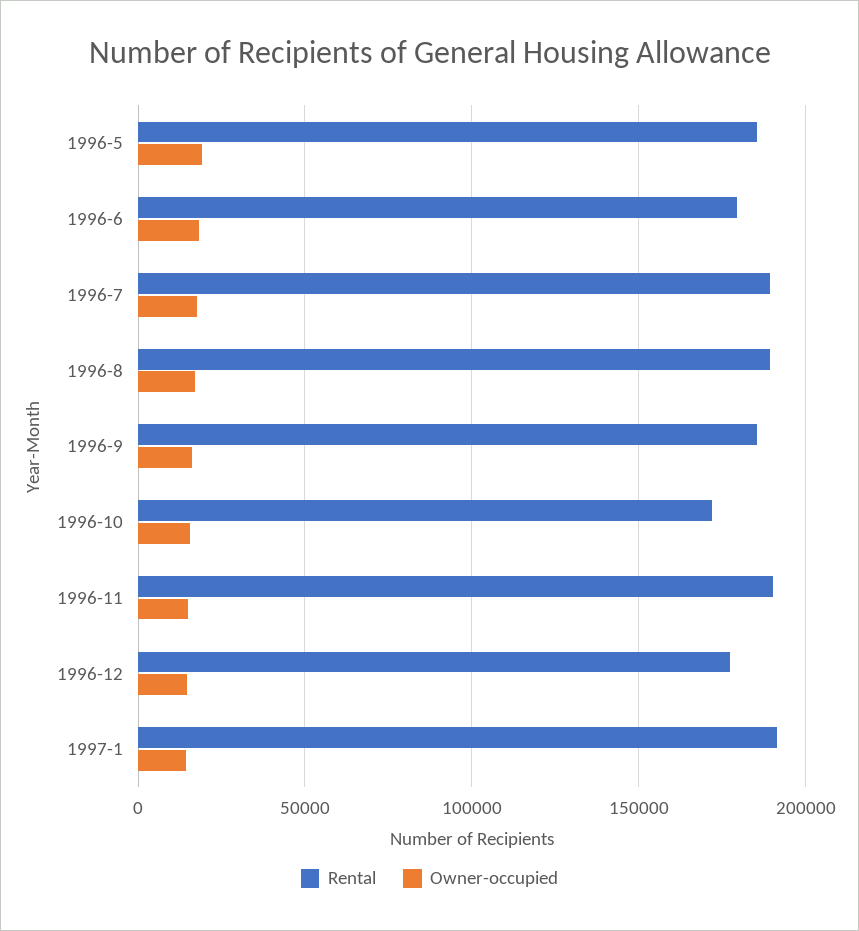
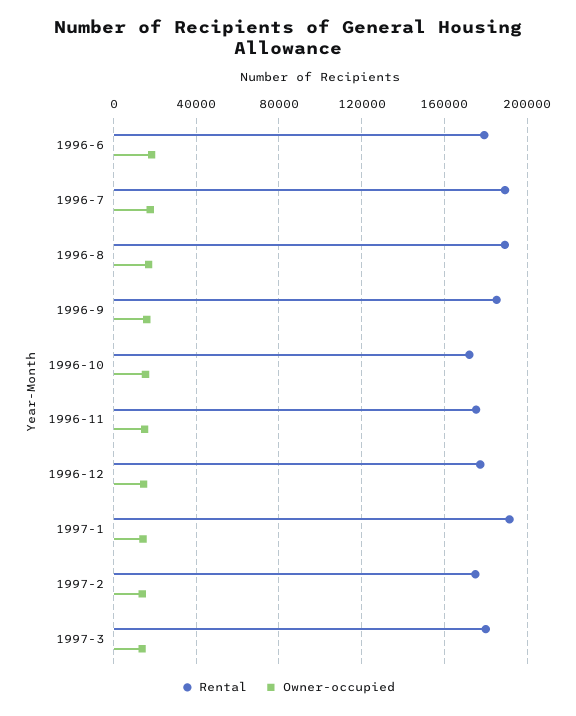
Rental, 1996-5: 185000 -> none
Owner-occupied, 1996-5: 20000 -> none
Rental, 1996-11: 190000 -> 175000
Rental, 1997-2: none -> 175000
Owner-occupied, 1997-2: none -> 15000
Rental, 1997-3: none -> 180000
Owner-occupied, 1997-3: none -> 15000

